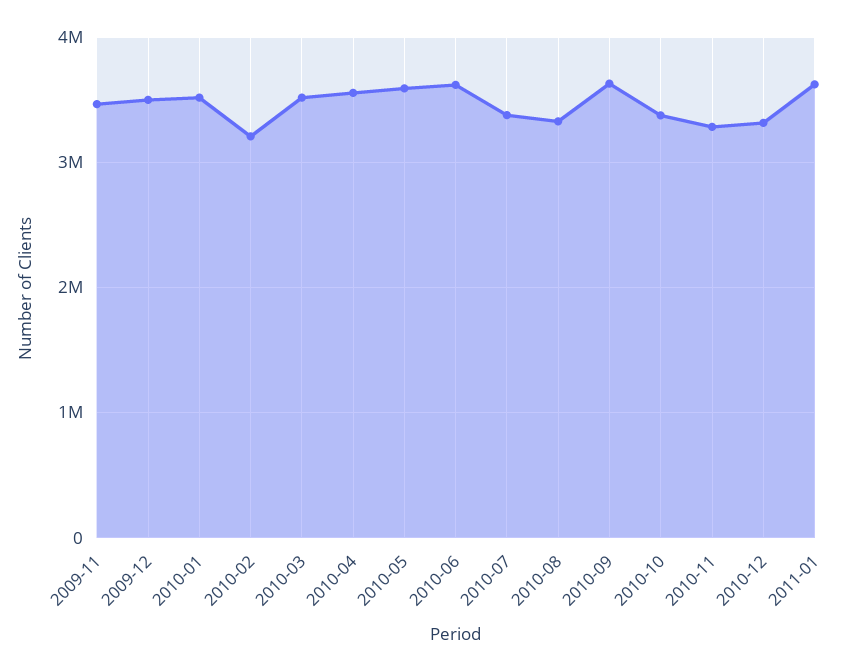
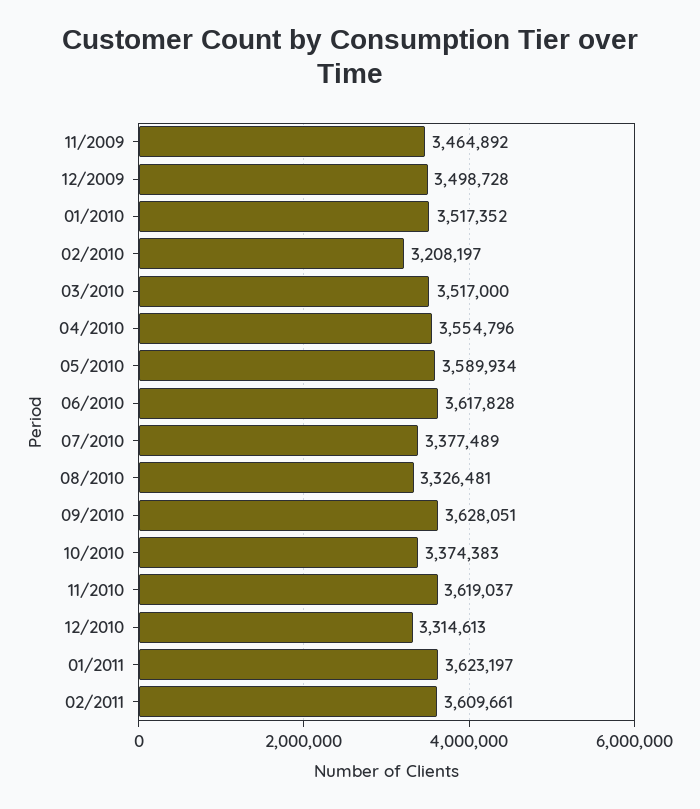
2010-11: 3300000 -> 3619037
02/2011: none -> 3609661

